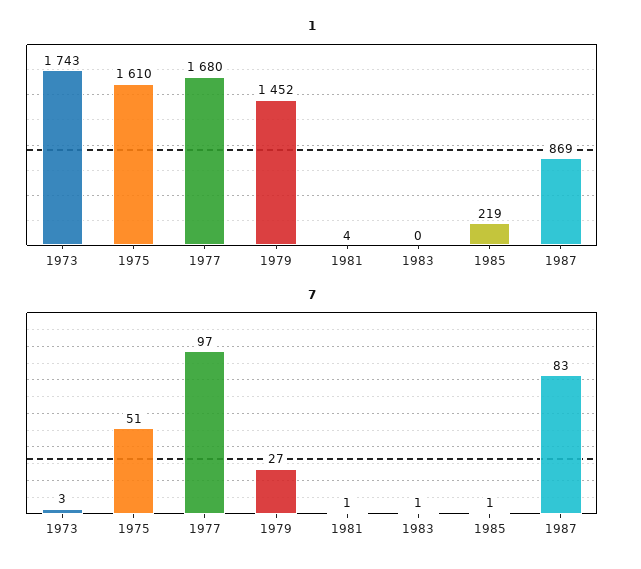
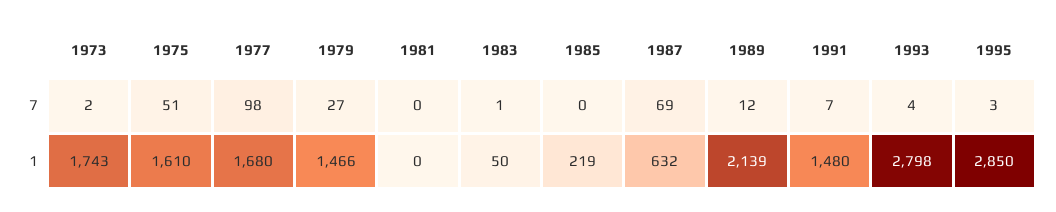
1, 1979: 1452 -> 1466
1, 1981: 4 -> 0
1, 1983: 0 -> 50
1, 1987: 869 -> 632
7, 1973: 3 -> 2
7, 1977: 97 -> 98
7, 1981: 1 -> 0
7, 1985: 1 -> 0
7, 1987: 83 -> 69
7, 1989: none -> 12
7, 1991: none -> 7
7, 1993: none -> 4
7, 1995: none -> 3
1, 1989: none -> 2139
1, 1991: none -> 1480
1, 1993: none -> 2798
1, 1995: none -> 2850

